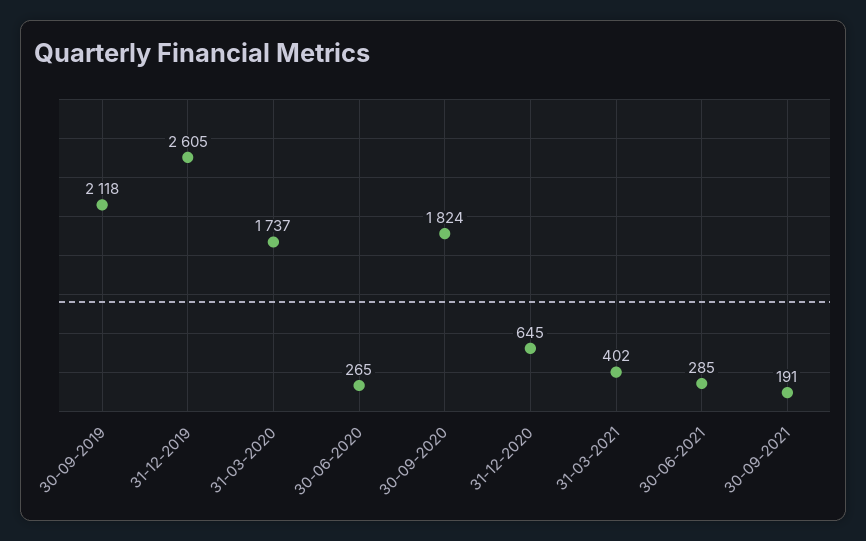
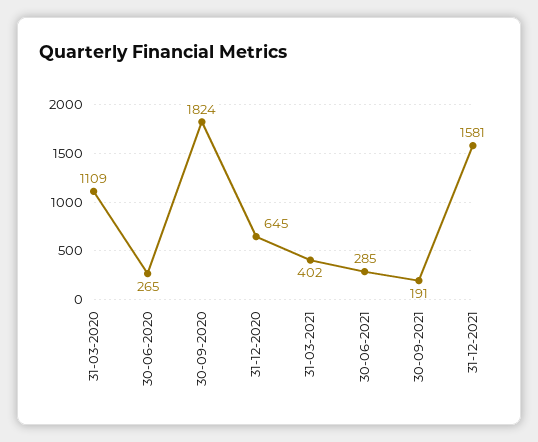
30-09-2019: 2118 -> none
31-12-2019: 2605 -> none
31-03-2020: 1737 -> 1109
31-12-2021: none -> 1581

